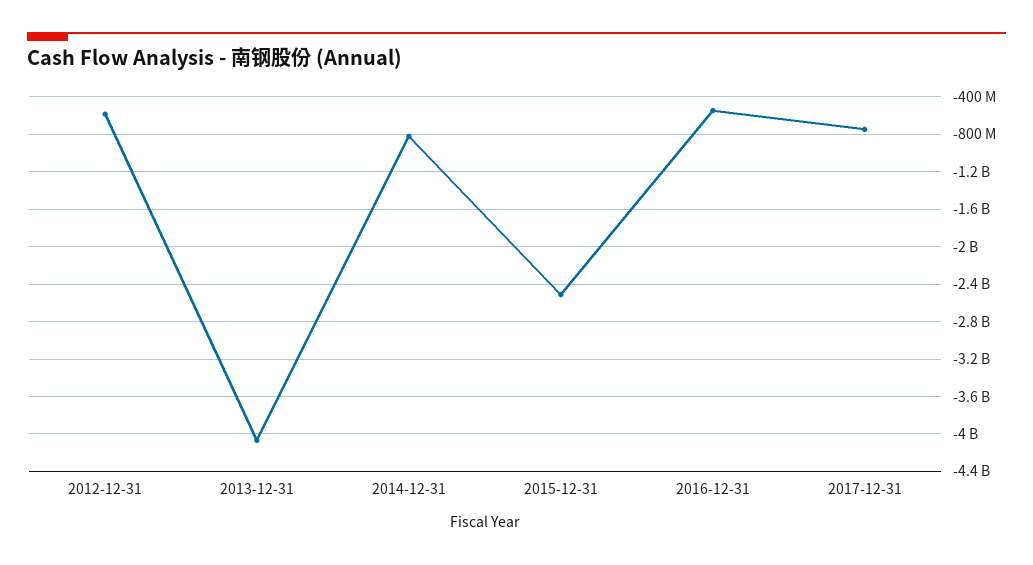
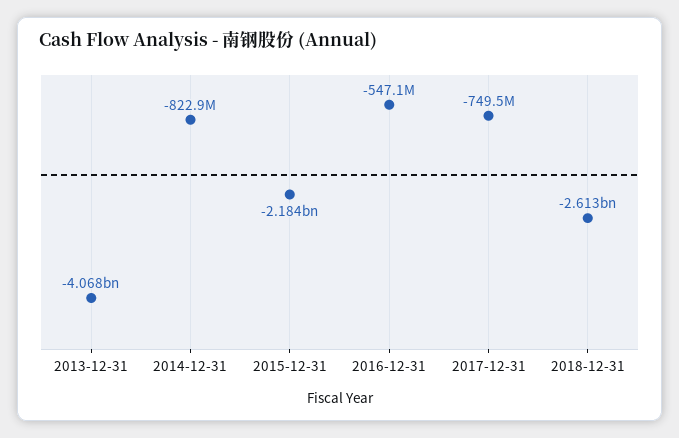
2012-12-31: -600000000 -> none
2015-12-31: -2500000000 -> -2184000000
2018-12-31: none -> -2613000000

